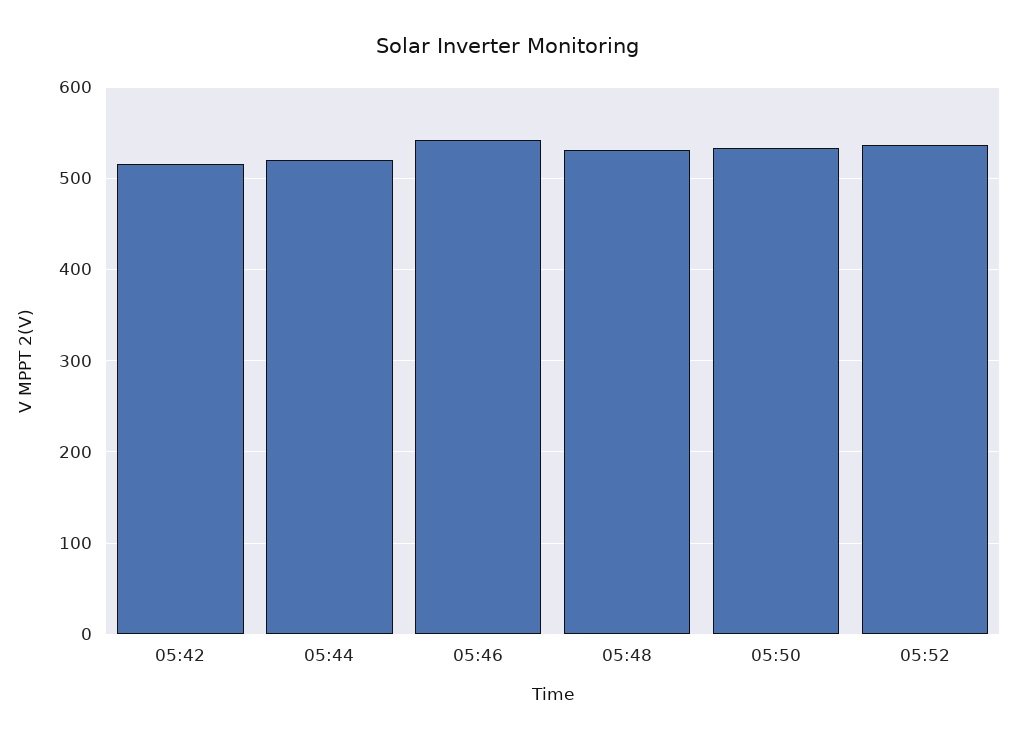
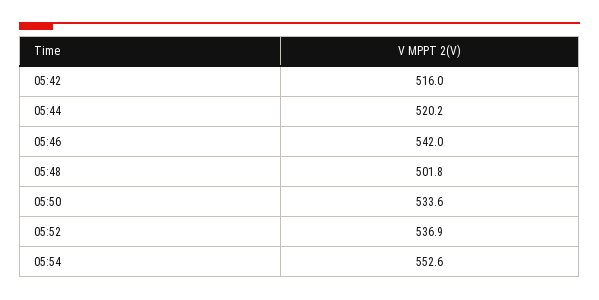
05:48: 530 -> 501.8
05:54: none -> 552.6

